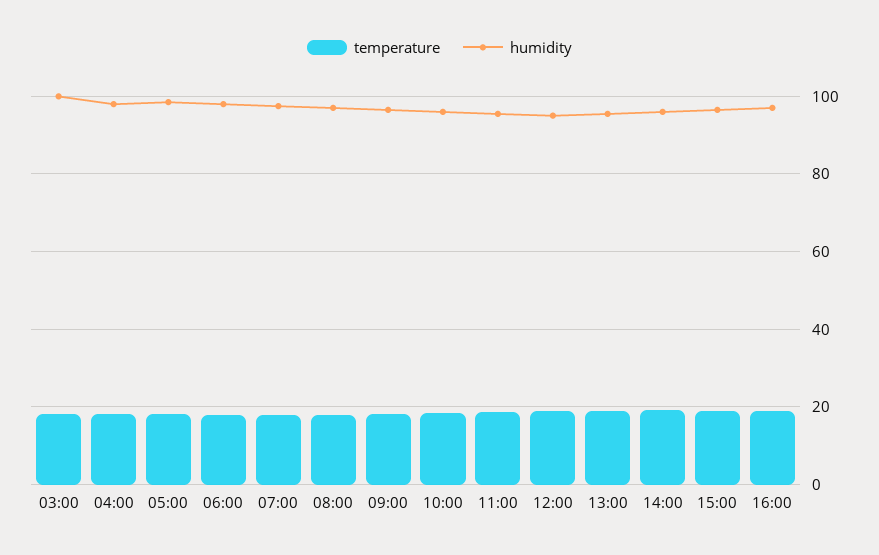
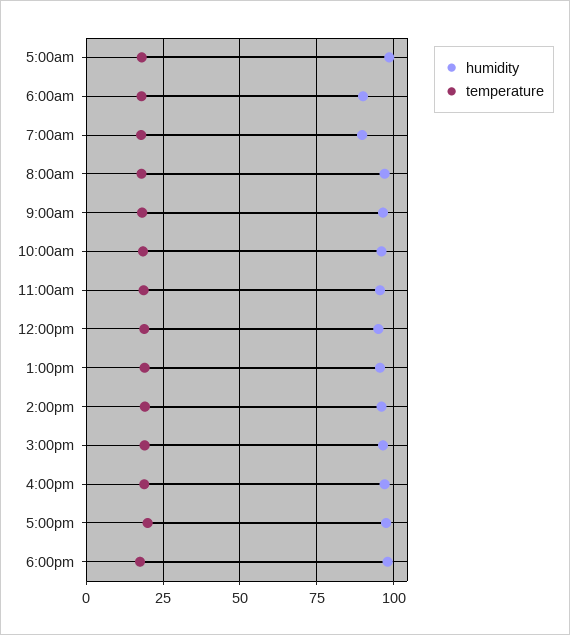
temperature, 03:00: 18 -> none
humidity, 03:00: 100 -> none
temperature, 04:00: 18 -> none
humidity, 04:00: 98 -> none
humidity, 06:00: 98 -> 90
humidity, 07:00: 98 -> 90
humidity, 5:00pm: none -> 97.5
temperature, 5:00pm: none -> 20
humidity, 6:00pm: none -> 97.5
temperature, 6:00pm: none -> 17.5

